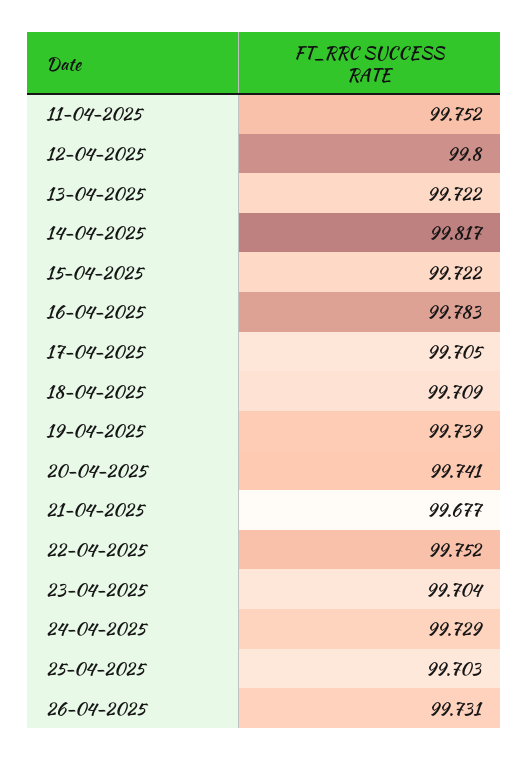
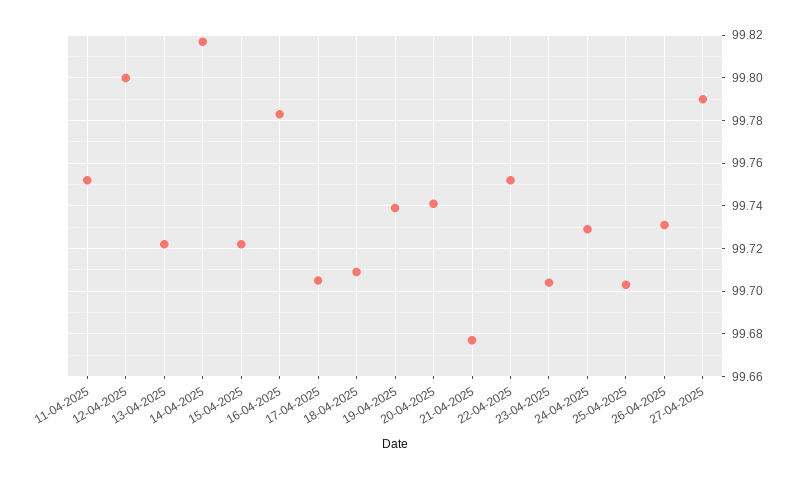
27-04-2025: none -> 99.79

